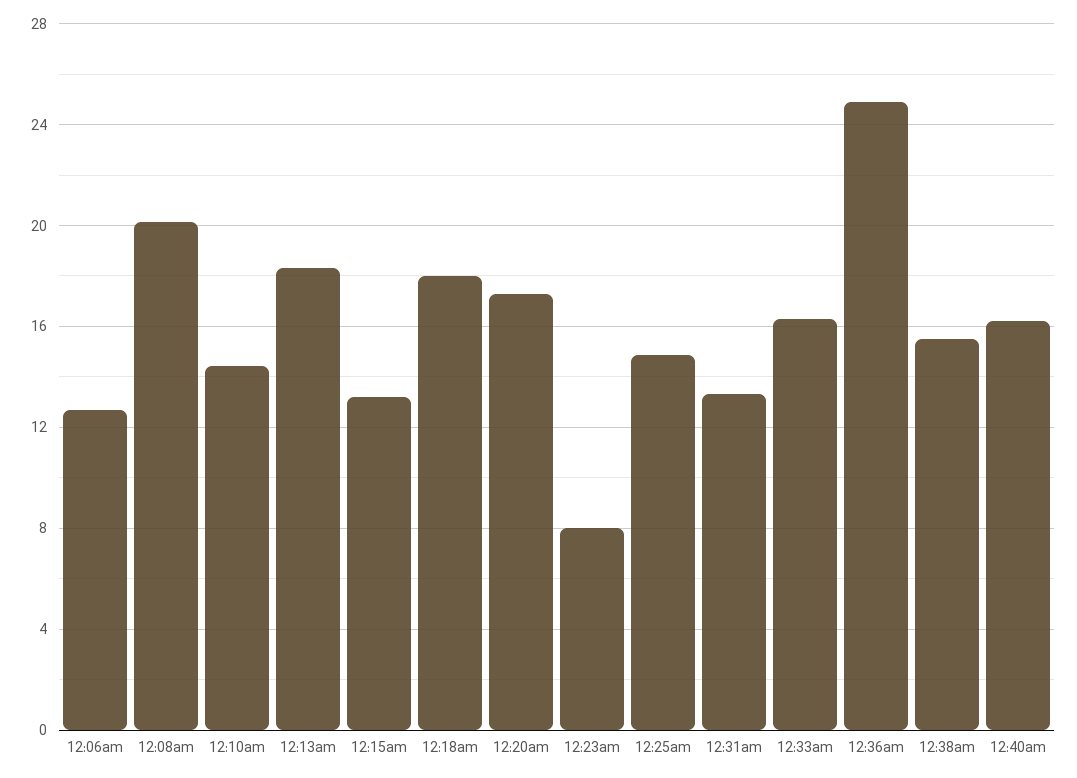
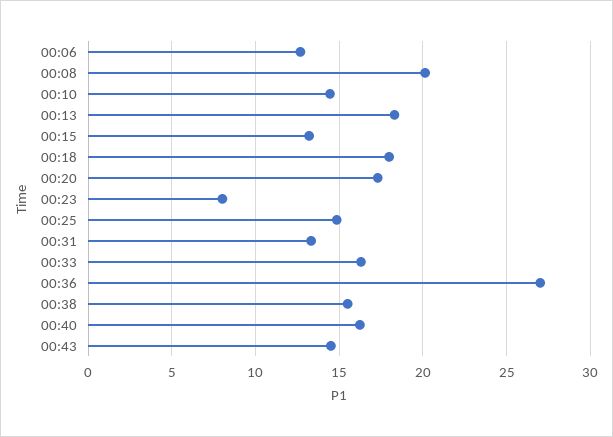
12:36am: 25 -> 27
00:43: none -> 14.5

